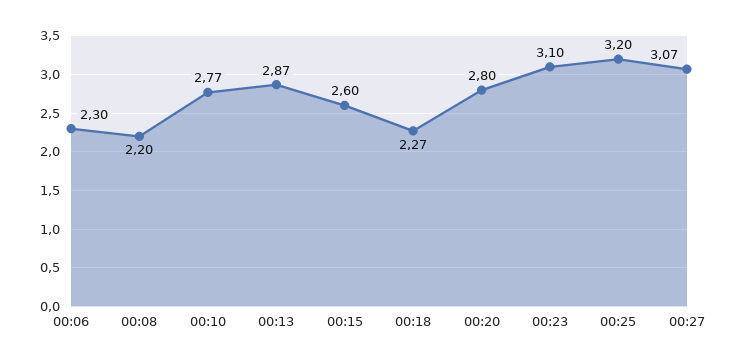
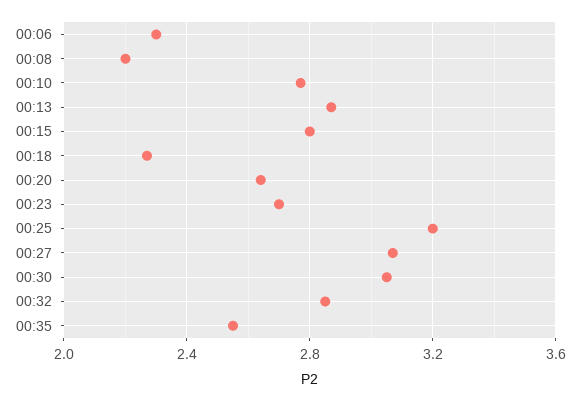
00:15: 2.6 -> 2.8
00:20: 2.8 -> 2.65
00:23: 3.1 -> 2.7
00:30: none -> 3.05
00:32: none -> 2.85
00:35: none -> 2.55

